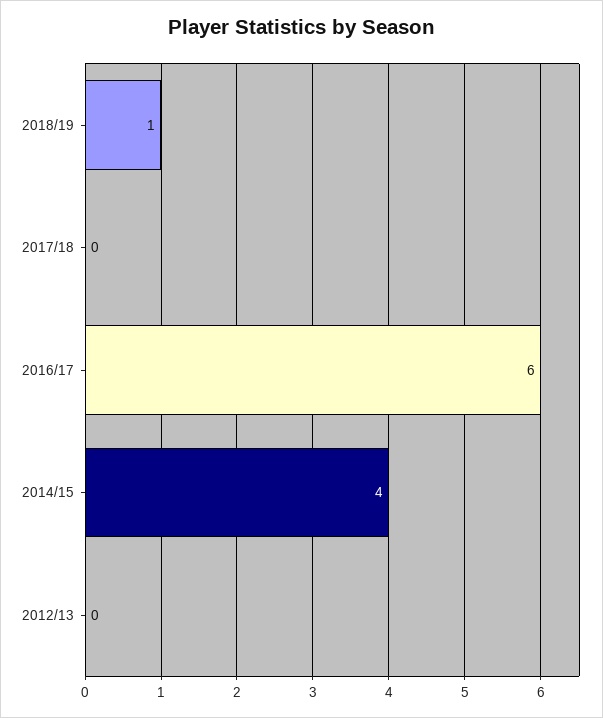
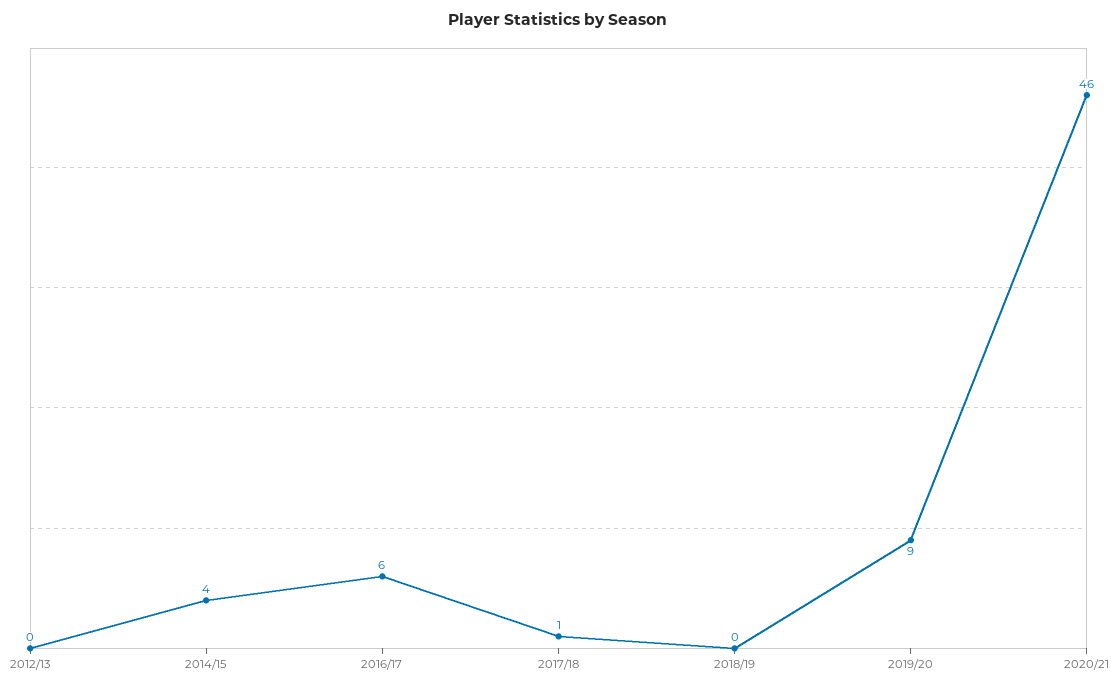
2018/19: 1 -> 0
2017/18: 0 -> 1
2019/20: none -> 9
2020/21: none -> 46

